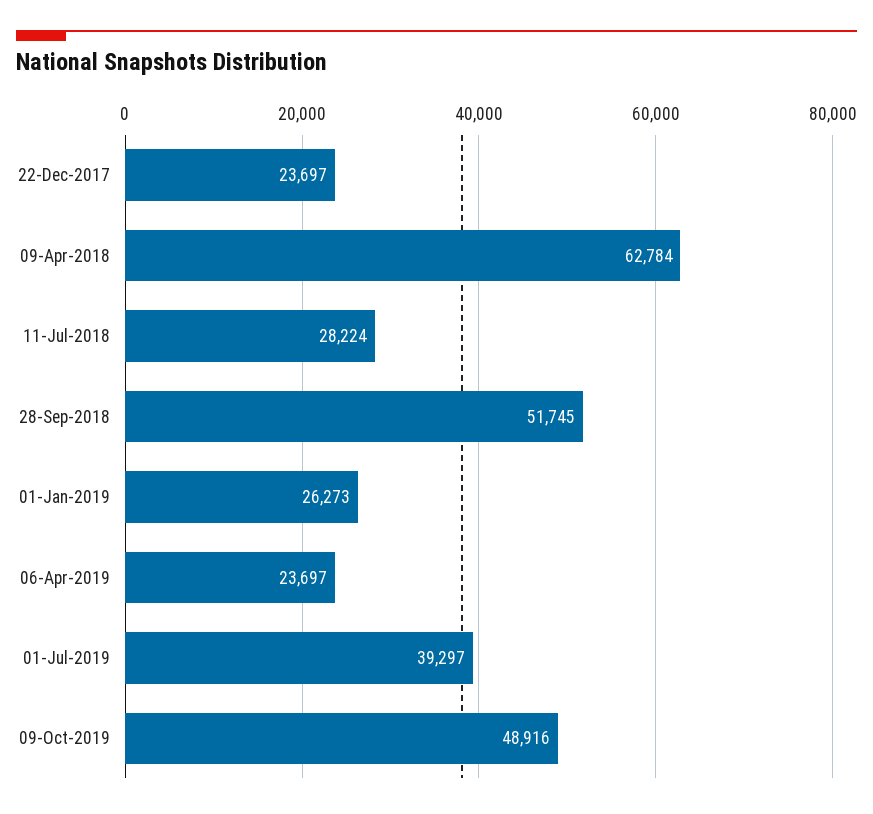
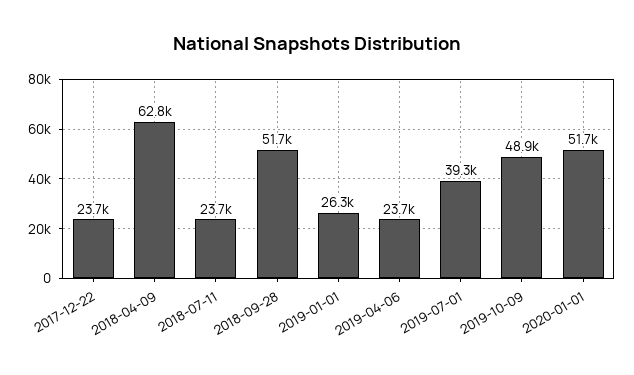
11-Jul-2018: 28224 -> 23700
2020-01-01: none -> 51700

